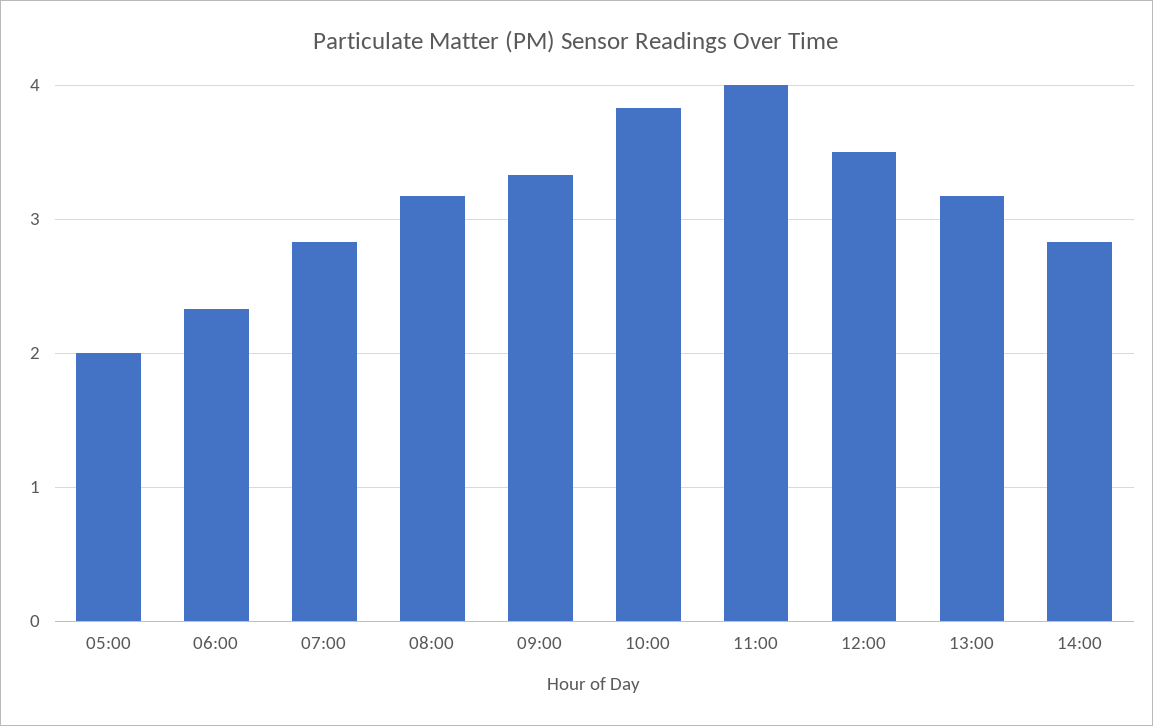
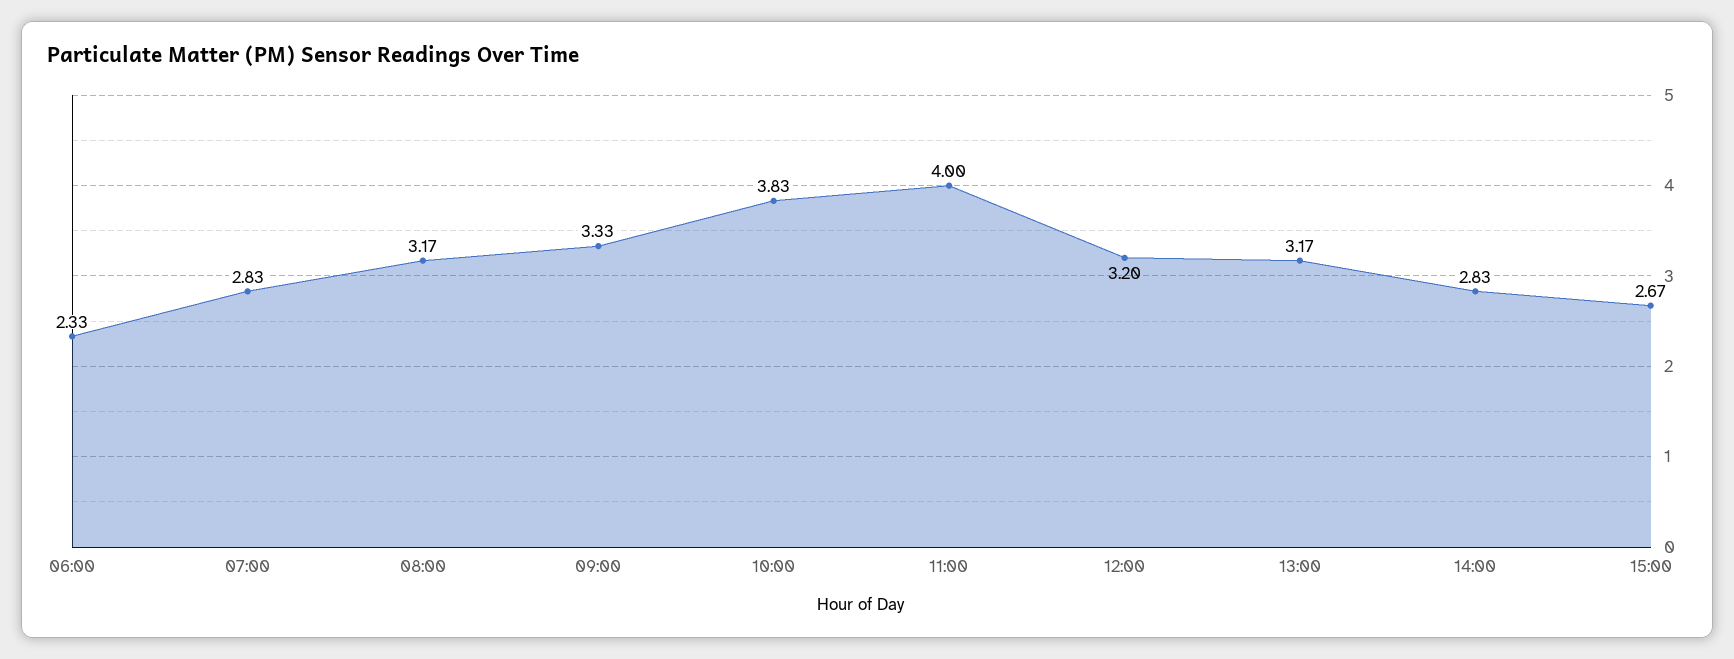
05:00: 2 -> none
12:00: 3.5 -> 3.2
15:00: none -> 2.67

